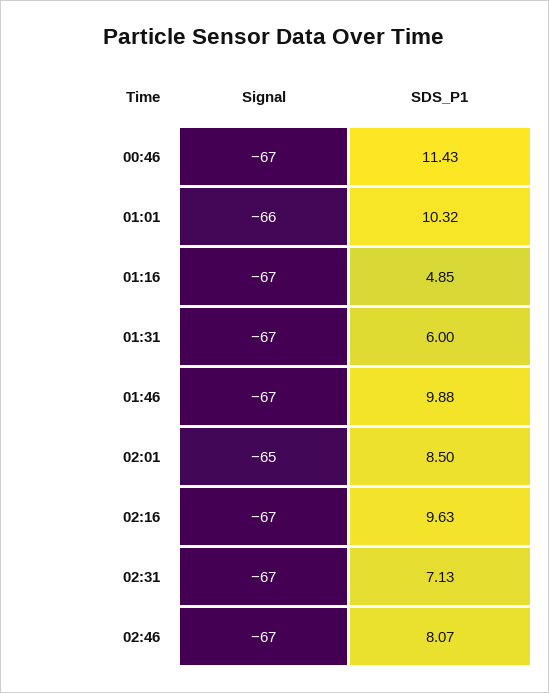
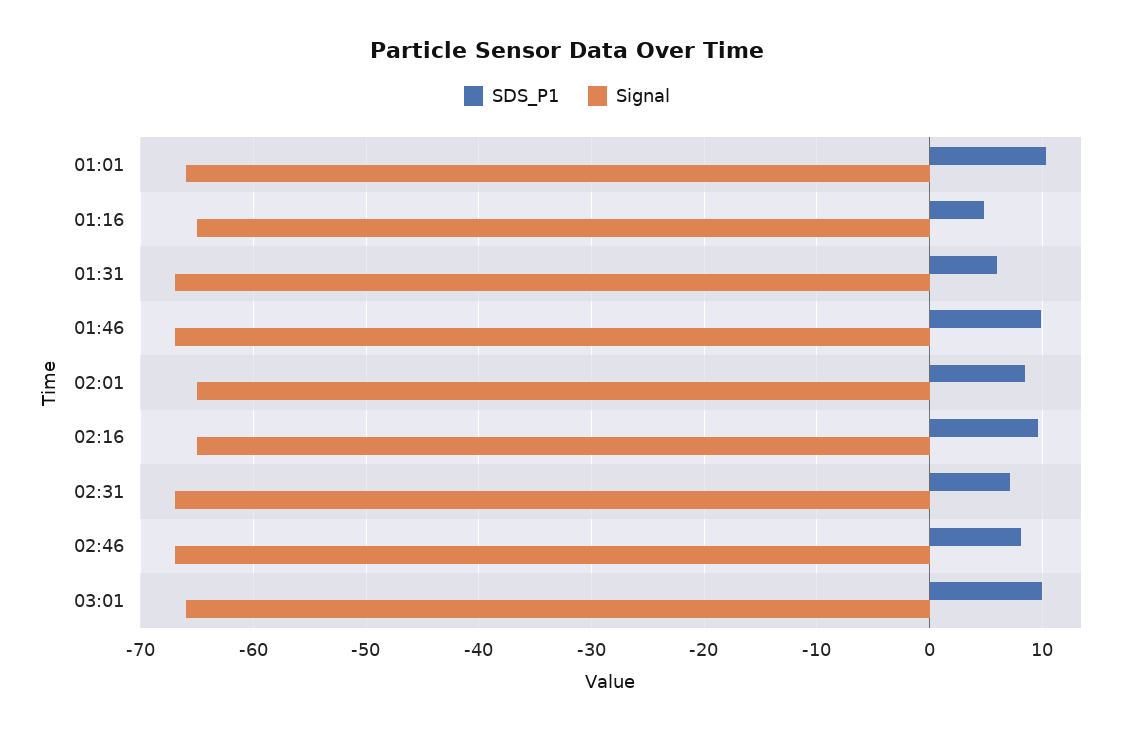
Signal, 00:46: -67 -> none
SDS_P1, 00:46: 11.43 -> none
Signal, 01:16: -67 -> -65
Signal, 02:16: -67 -> -65
SDS_P1, 03:01: none -> 10
Signal, 03:01: none -> -66

